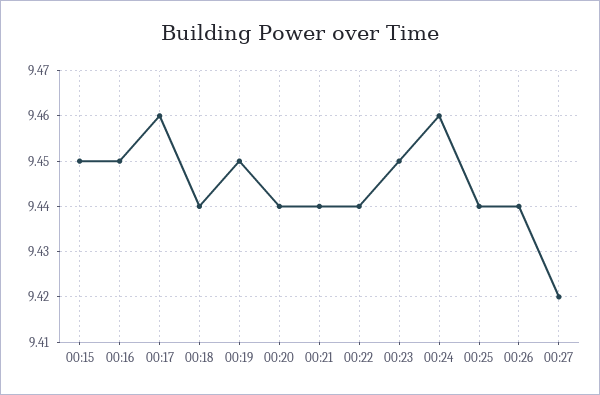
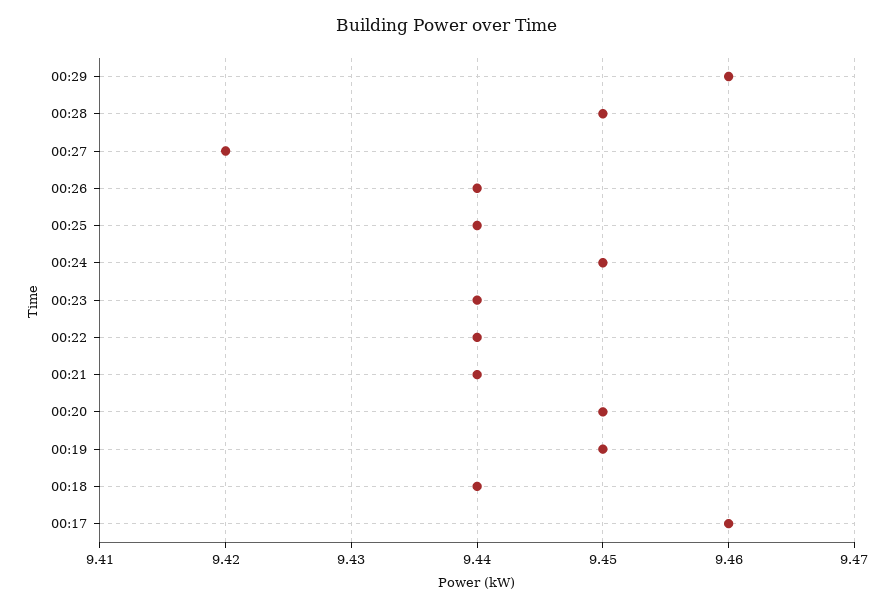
00:15: 9.45 -> none
00:16: 9.45 -> none
00:20: 9.44 -> 9.45
00:23: 9.45 -> 9.44
00:24: 9.46 -> 9.45
00:29: none -> 9.46
00:28: none -> 9.45

